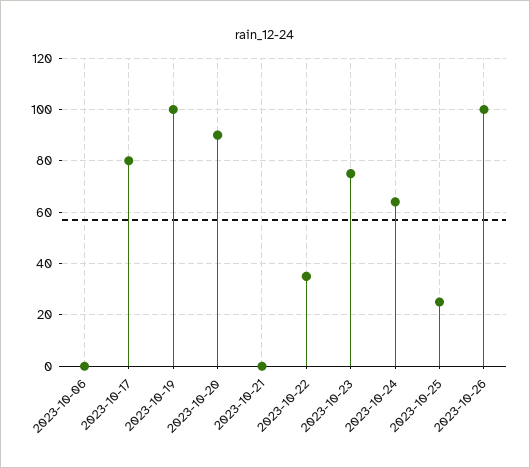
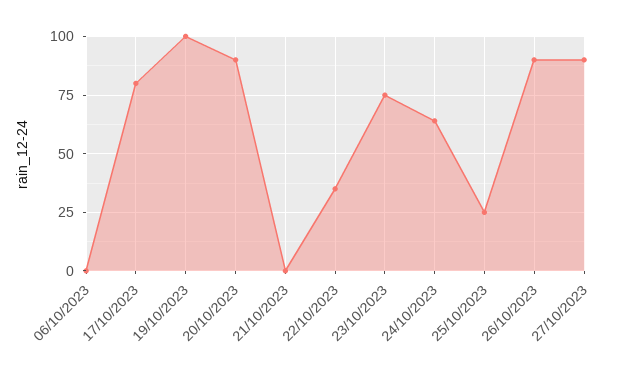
2023-10-26: 100 -> 90
27/10/2023: none -> 90

